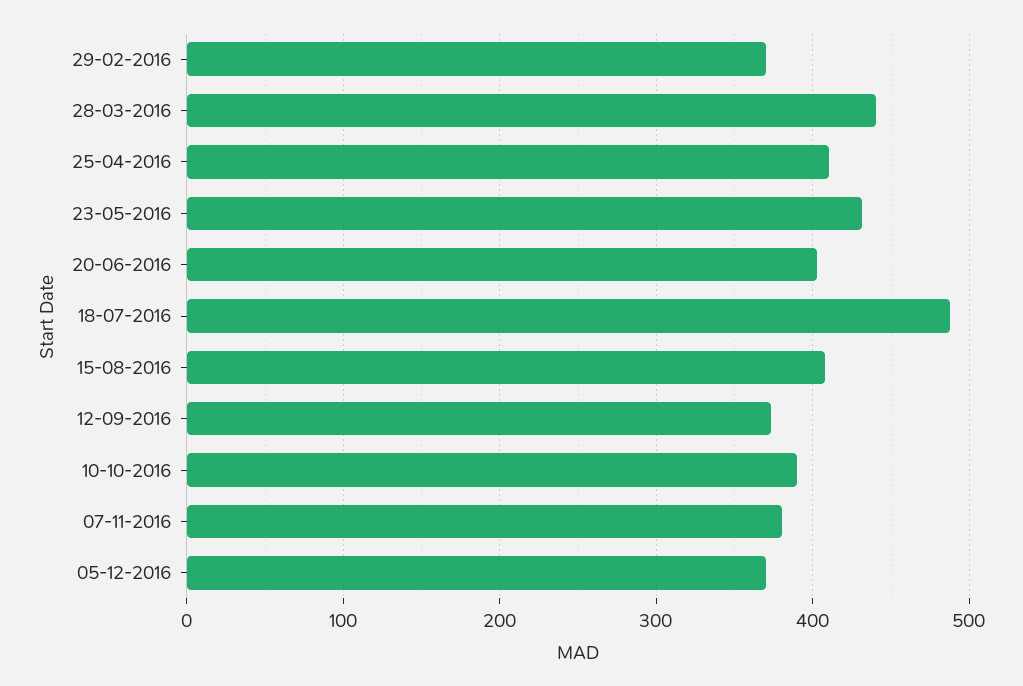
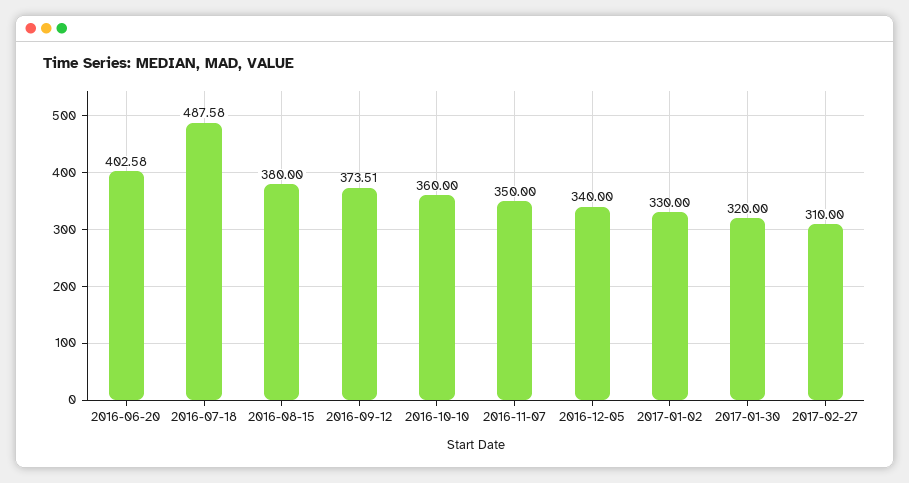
29-02-2016: 370 -> none
28-03-2016: 440 -> none
25-04-2016: 410 -> none
23-05-2016: 430 -> none
15-08-2016: 410 -> 380
10-10-2016: 390 -> 360
07-11-2016: 380 -> 350
05-12-2016: 370 -> 340
2017-01-02: none -> 330
2017-01-30: none -> 320
2017-02-27: none -> 310

